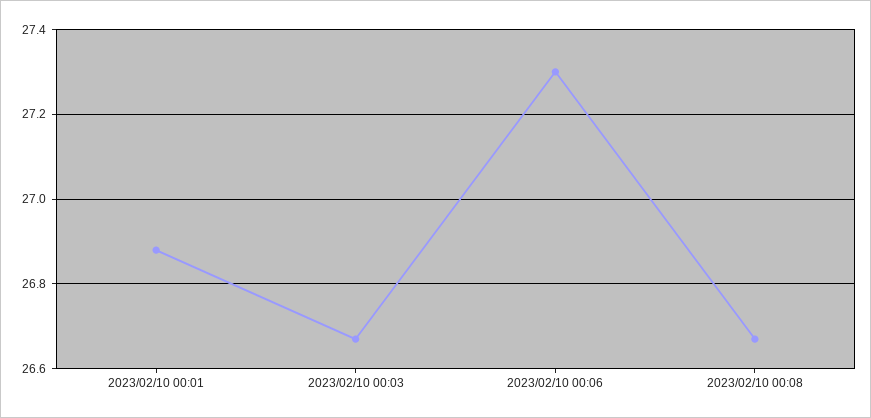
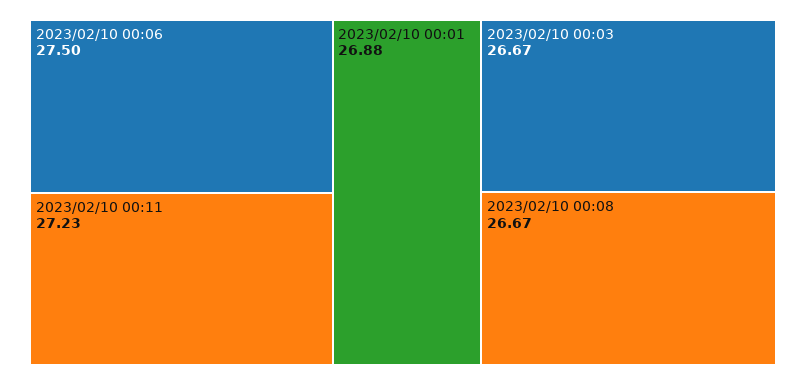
2023/02/10 00:06: 27.3 -> 27.5
2023/02/10 00:11: none -> 27.23

